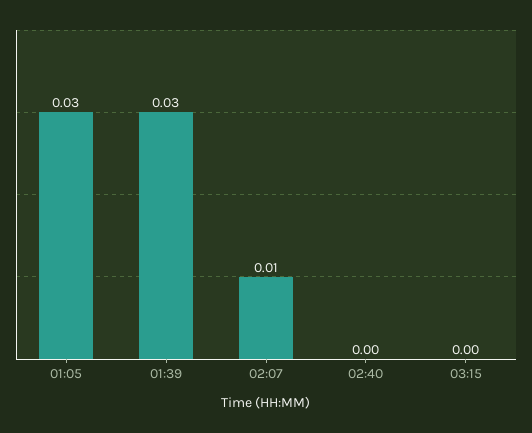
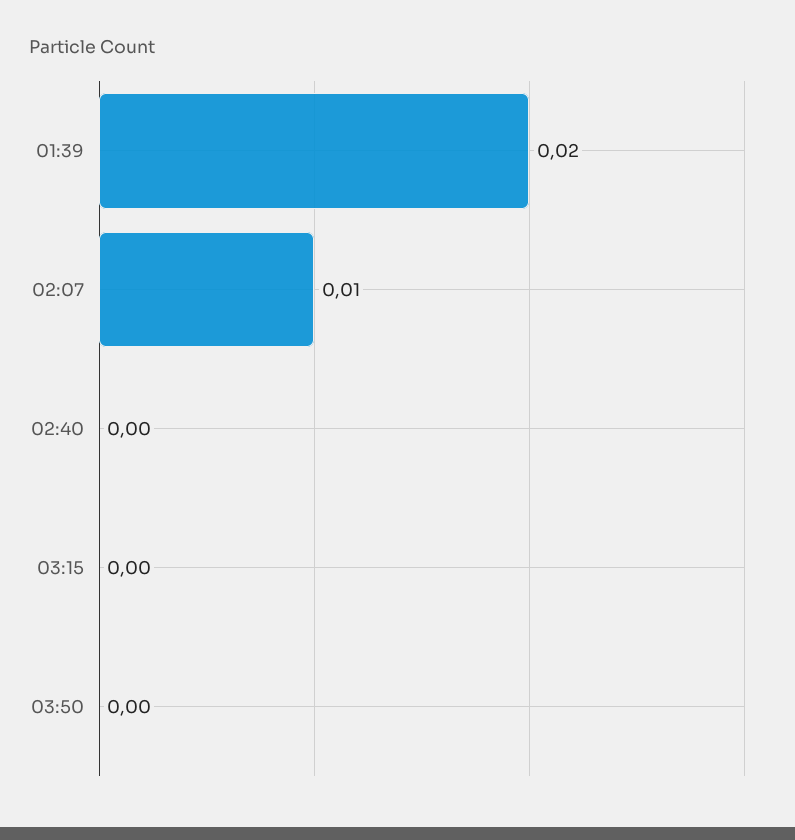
01:05: 0.03 -> none
01:39: 0.03 -> 0.02
03:50: none -> 0

